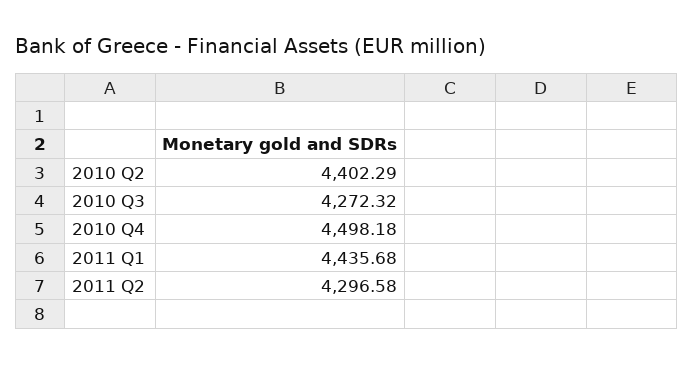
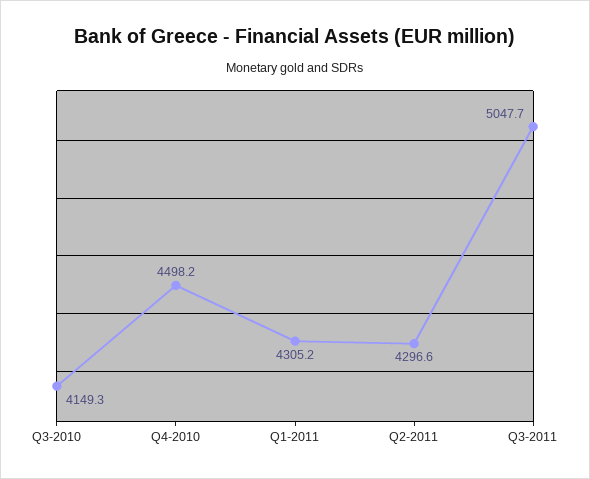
2010 Q2: 4402.29 -> none
2010 Q3: 4272.32 -> 4149.3
2011 Q1: 4435.68 -> 4305.2
Q3-2011: none -> 5047.7

